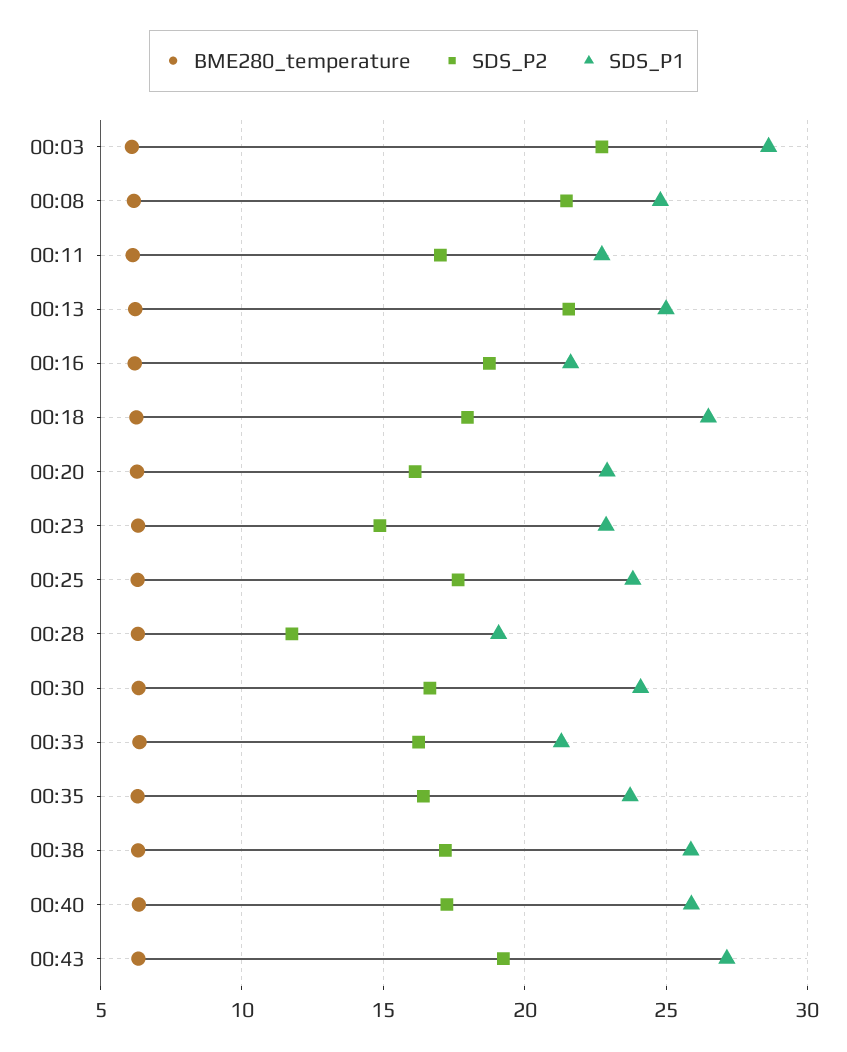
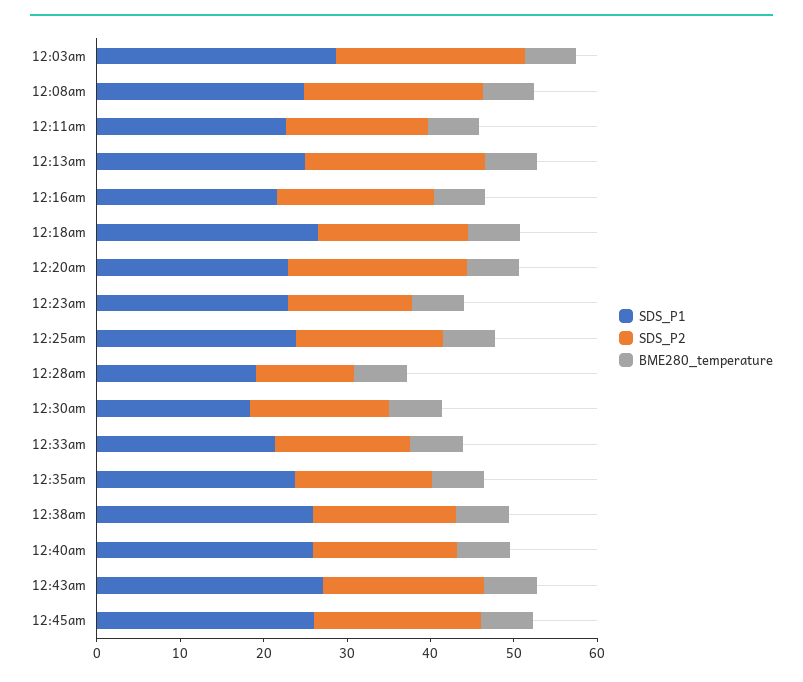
SDS_P2, 00:20: 16 -> 22
SDS_P1, 00:30: 24 -> 18
SDS_P1, 12:45am: none -> 26
SDS_P2, 12:45am: none -> 20
BME280_temperature, 12:45am: none -> 6

